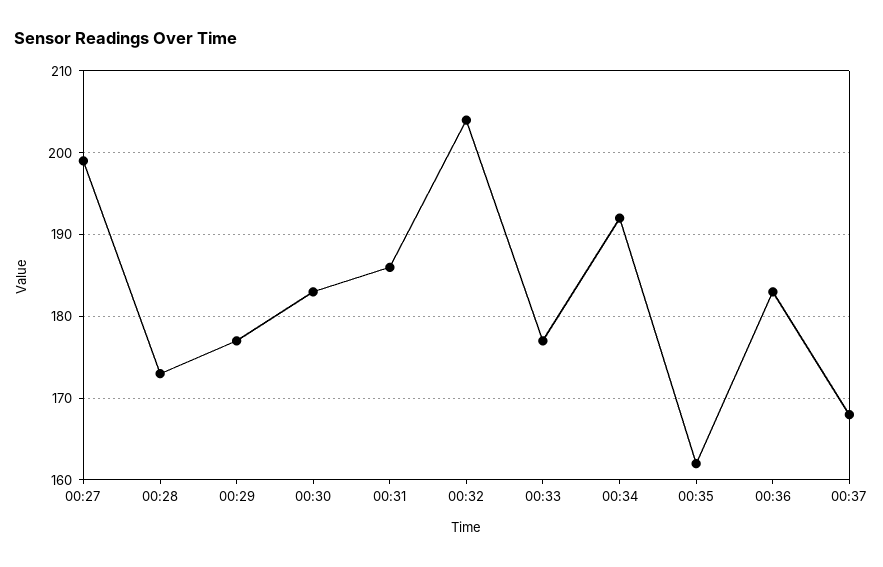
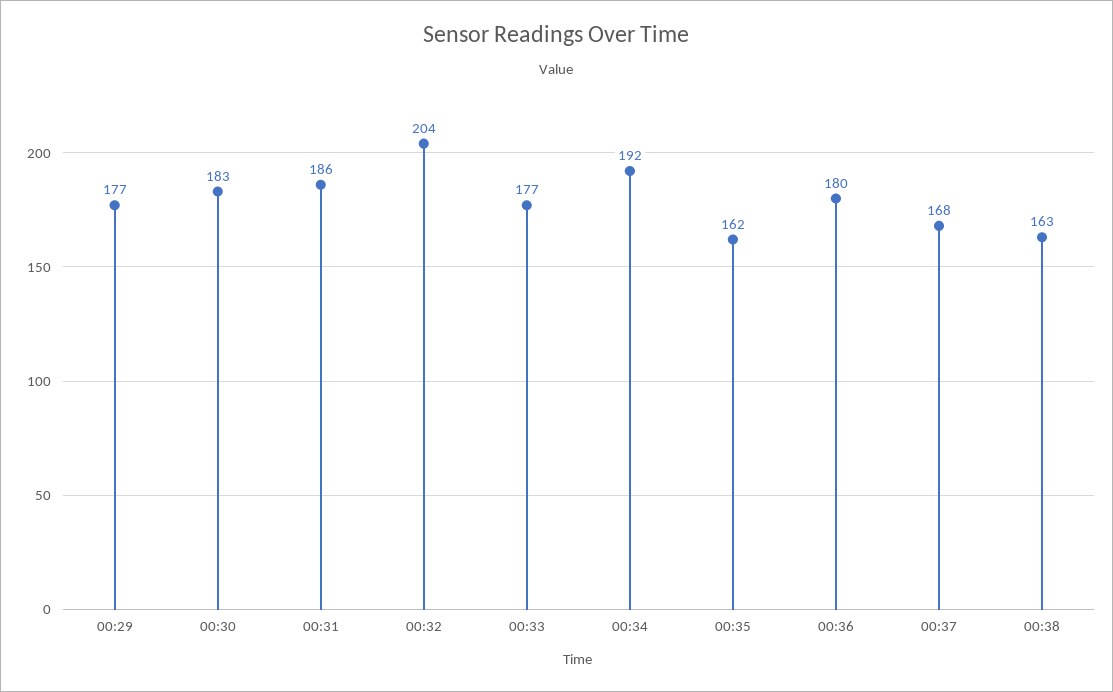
00:27: 199 -> none
00:28: 173 -> none
00:36: 183 -> 180
00:38: none -> 163

